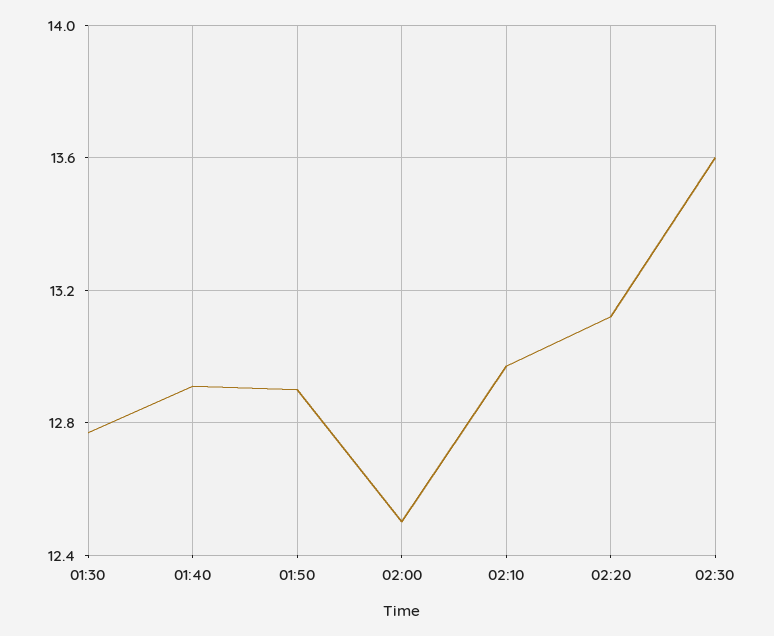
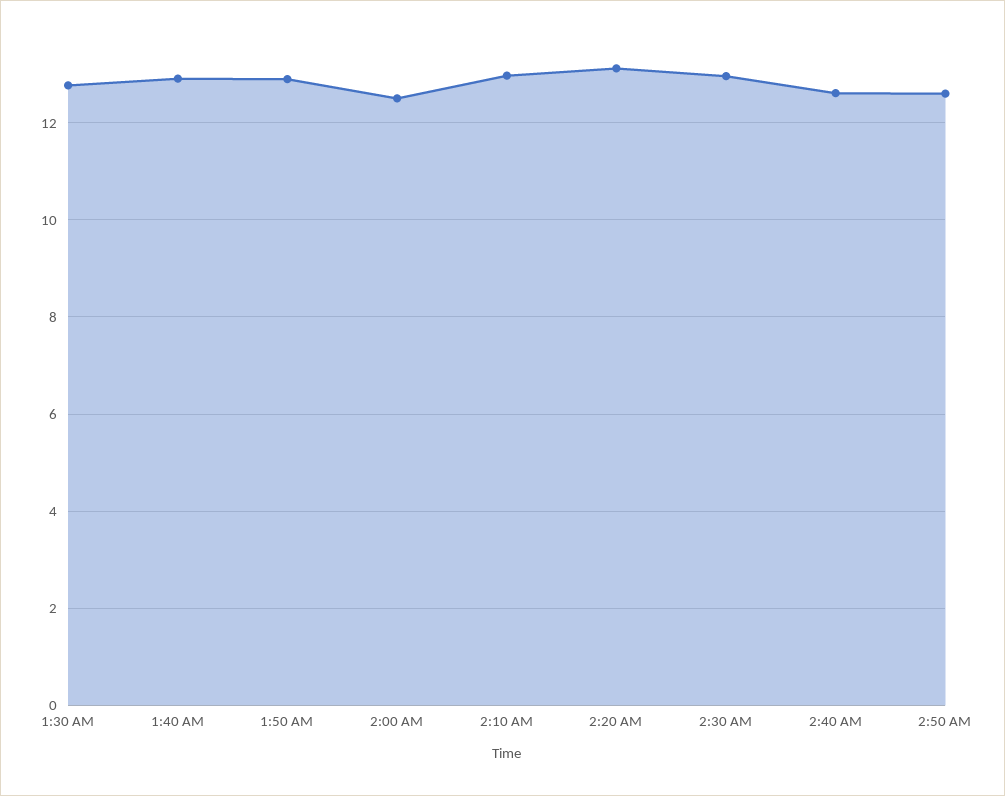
02:30: 13.6 -> 13
2:40 AM: none -> 12.6
2:50 AM: none -> 12.6

